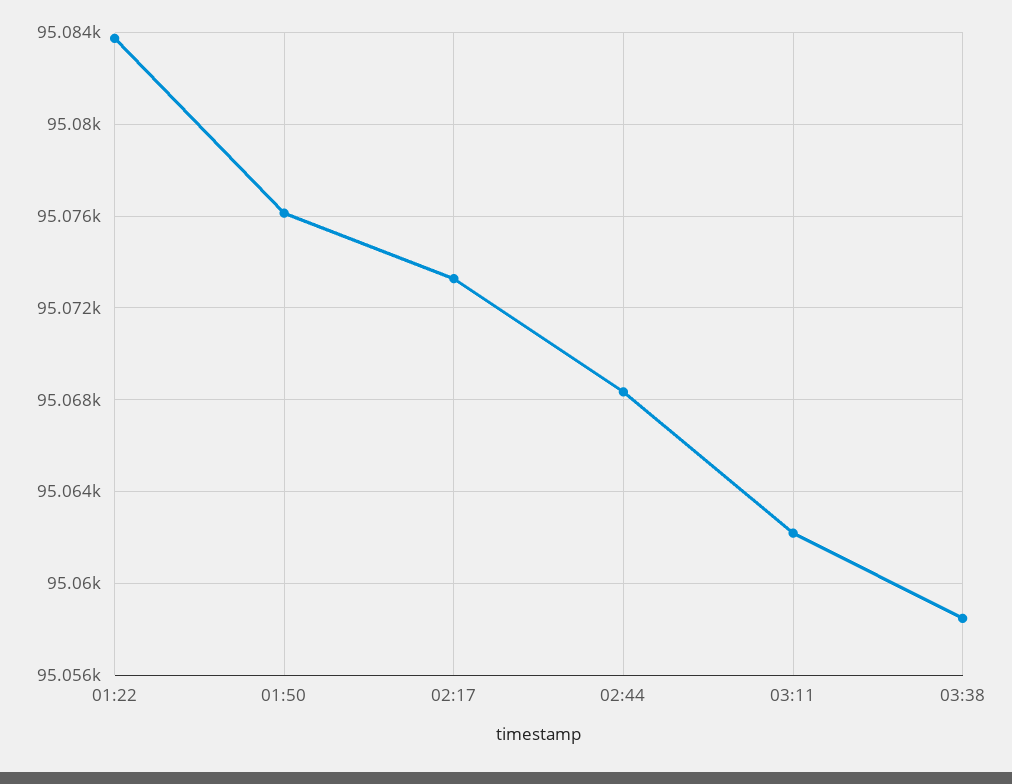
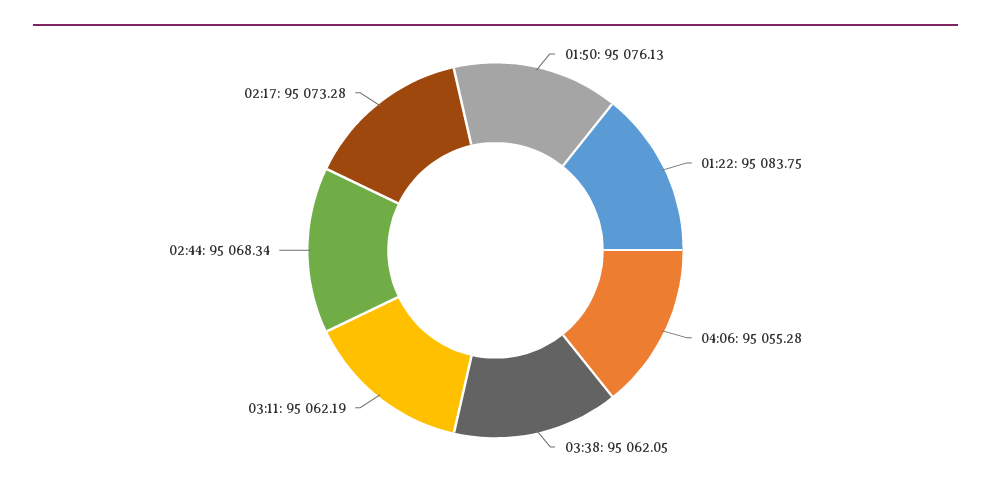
03:38: 95058.5 -> 95062.05
04:06: none -> 95055.28

